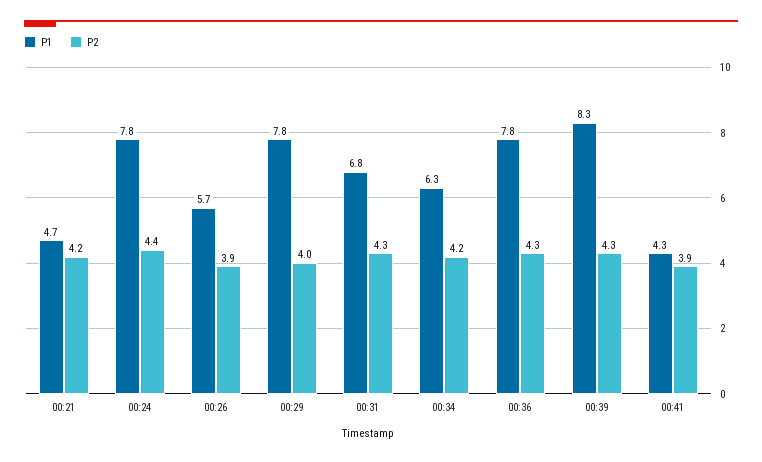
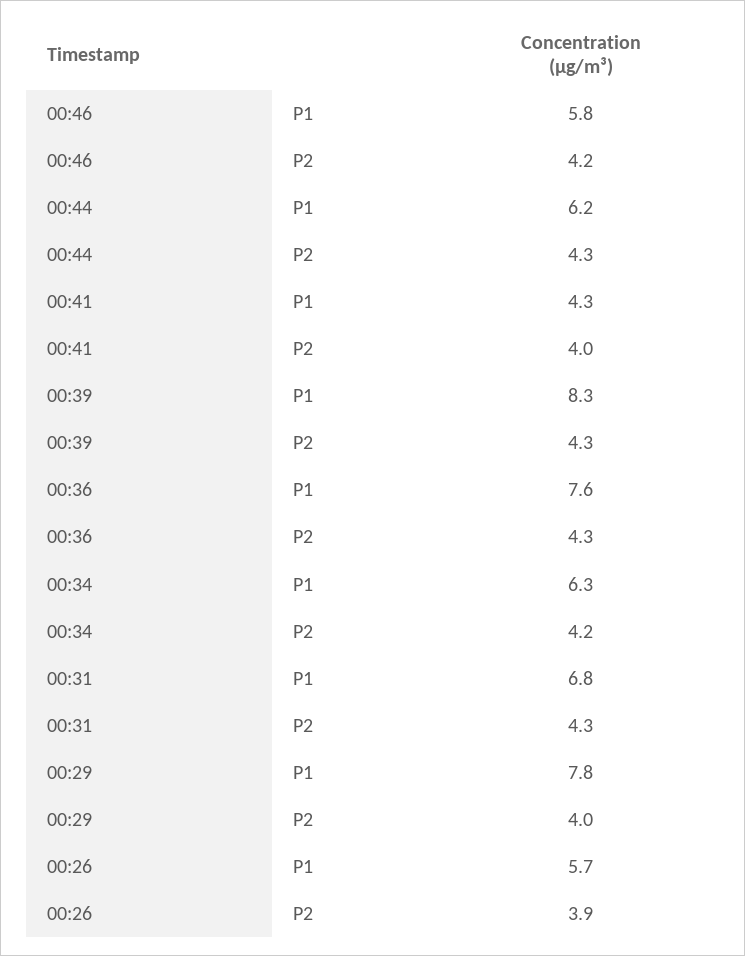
P1, 00:21: 4.7 -> none
P2, 00:21: 4.2 -> none
P1, 00:24: 7.8 -> none
P2, 00:24: 4.4 -> none
P1, 00:36: 7.8 -> 7.6
P2, 00:41: 3.9 -> 4
P1, 00:46: none -> 5.8
P2, 00:46: none -> 4.2
P1, 00:44: none -> 6.2
P2, 00:44: none -> 4.3

